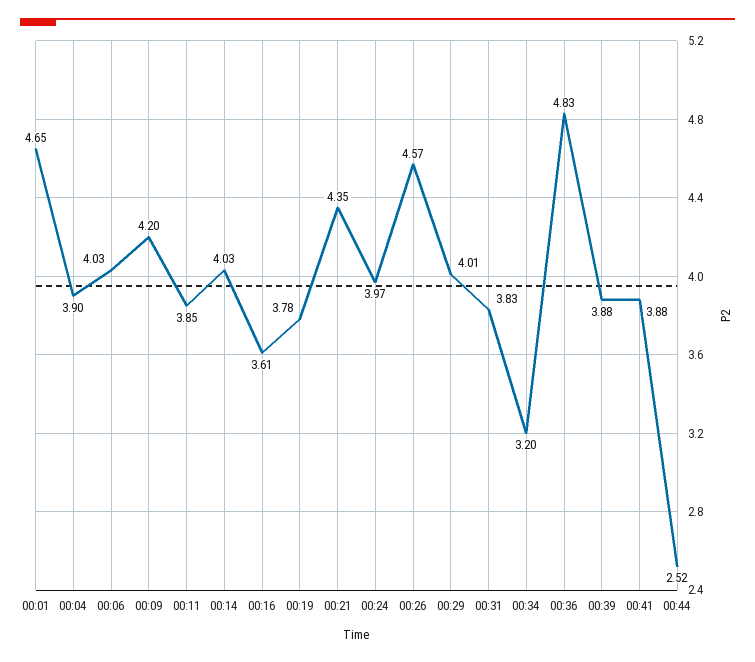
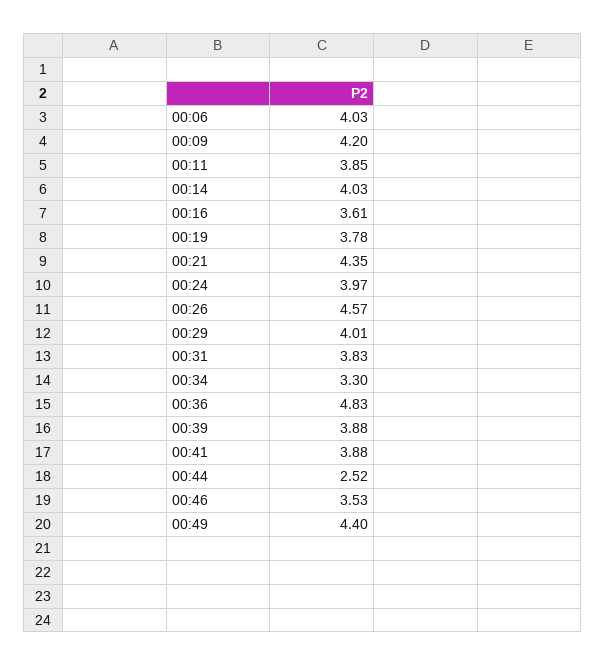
00:01: 4.65 -> none
00:04: 3.9 -> none
00:34: 3.2 -> 3.3
00:46: none -> 3.53
00:49: none -> 4.4

